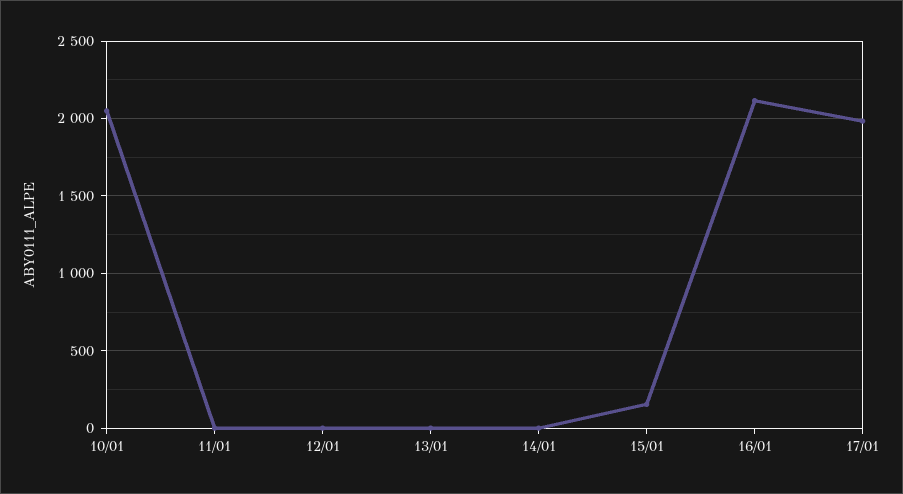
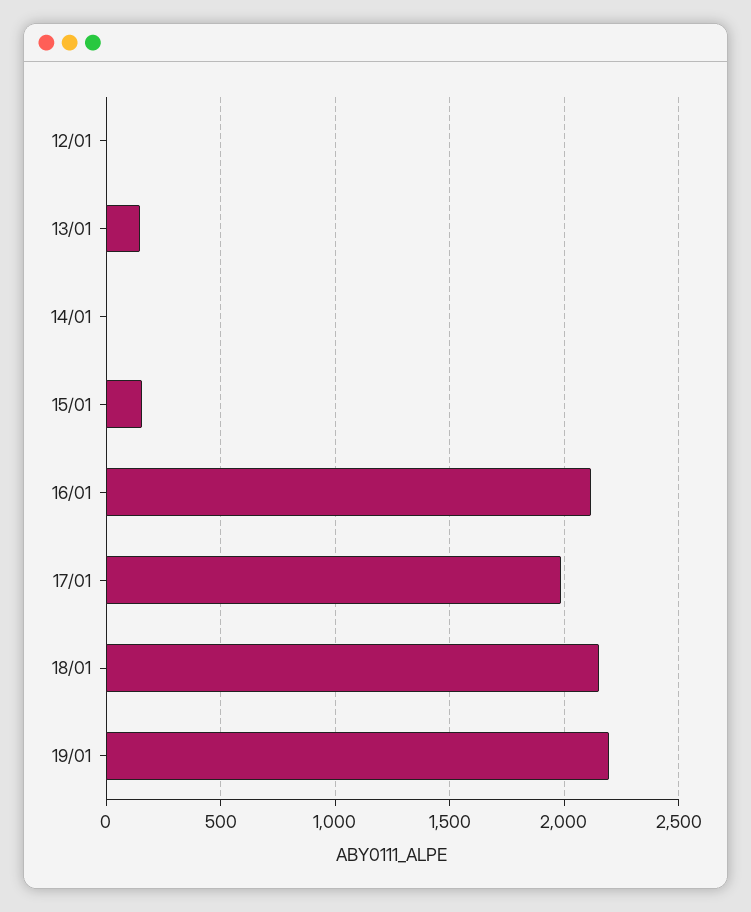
10/01: 2050 -> none
11/01: 0 -> none
13/01: 0 -> 150
18/01: none -> 2150
19/01: none -> 2200

